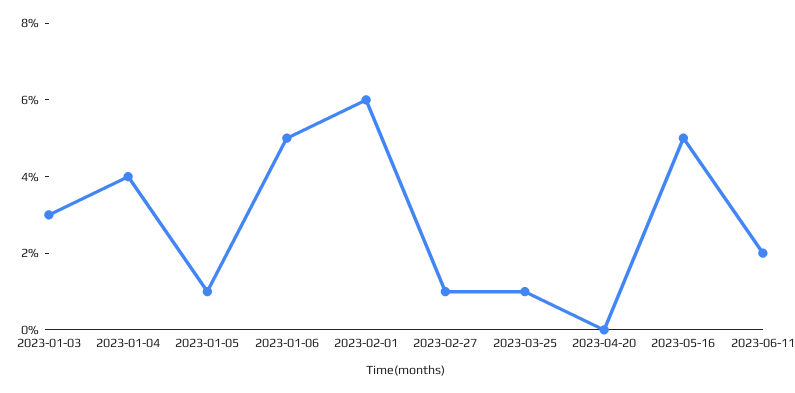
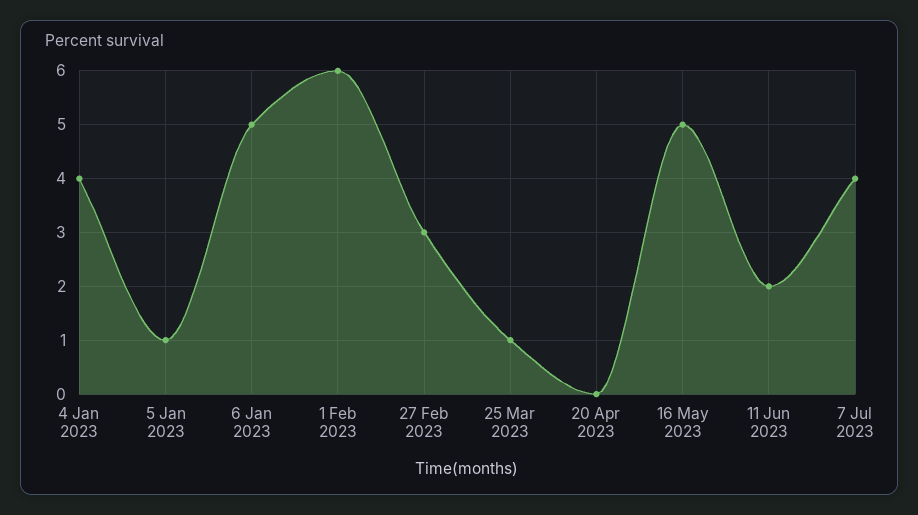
2023-01-03: 3 -> none
2023-02-27: 1 -> 3
7 Jul 2023: none -> 4

